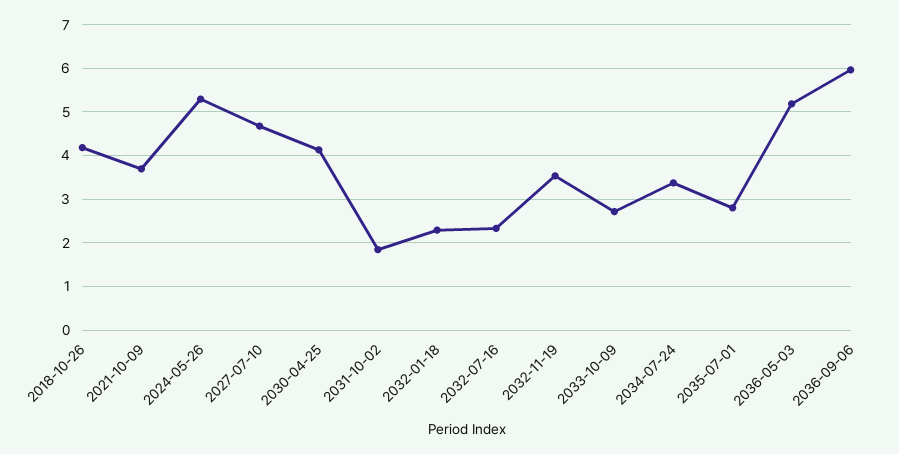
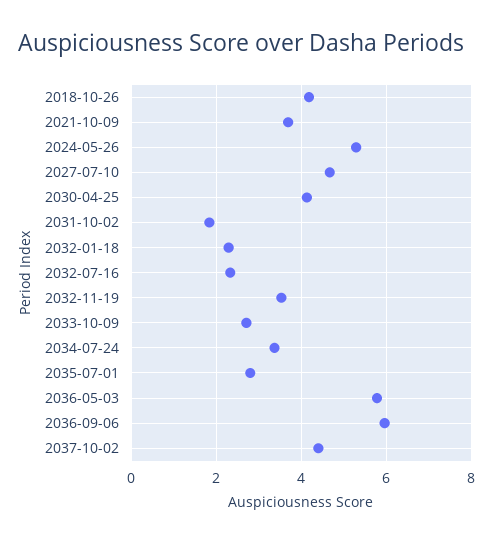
2036-05-03: 5.2 -> 5.8
2037-10-02: none -> 4.4

